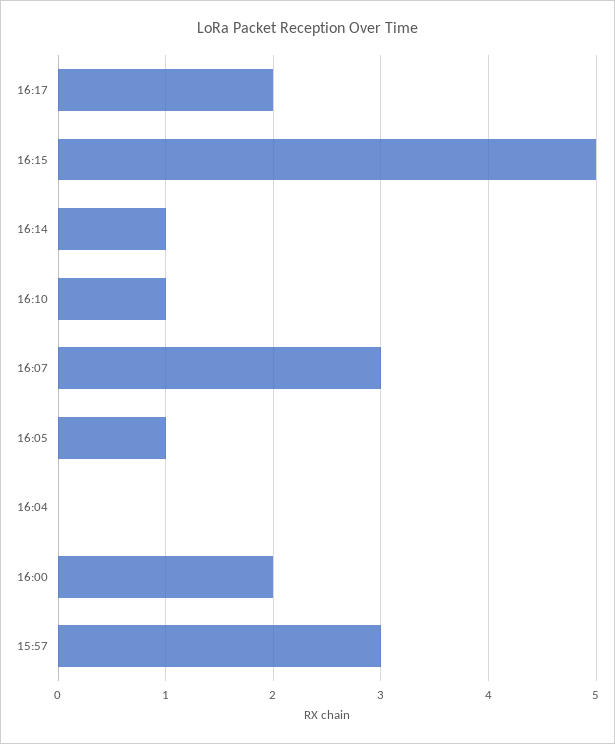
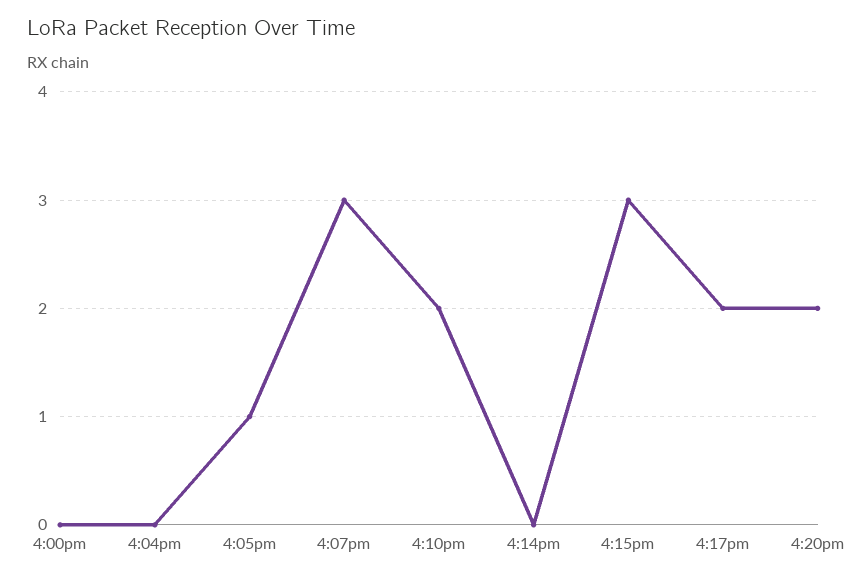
16:15: 5 -> 3
16:14: 1 -> 0
16:10: 1 -> 2
16:00: 2 -> 0
15:57: 3 -> none
4:20pm: none -> 2

